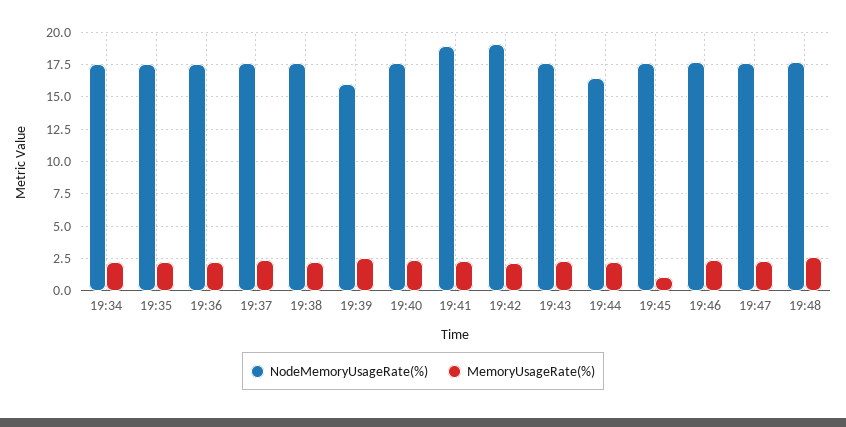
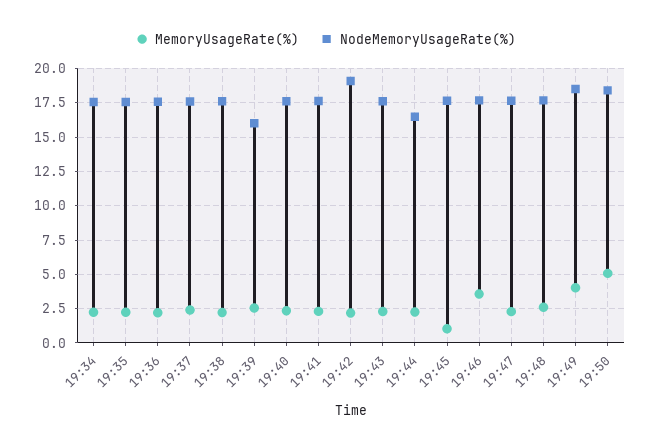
NodeMemoryUsageRate(%), 19:41: 19 -> 17.5
MemoryUsageRate(%), 19:46: 2.5 -> 3.5
MemoryUsageRate(%), 19:49: none -> 4
NodeMemoryUsageRate(%), 19:49: none -> 18.5
MemoryUsageRate(%), 19:50: none -> 5
NodeMemoryUsageRate(%), 19:50: none -> 18.5

